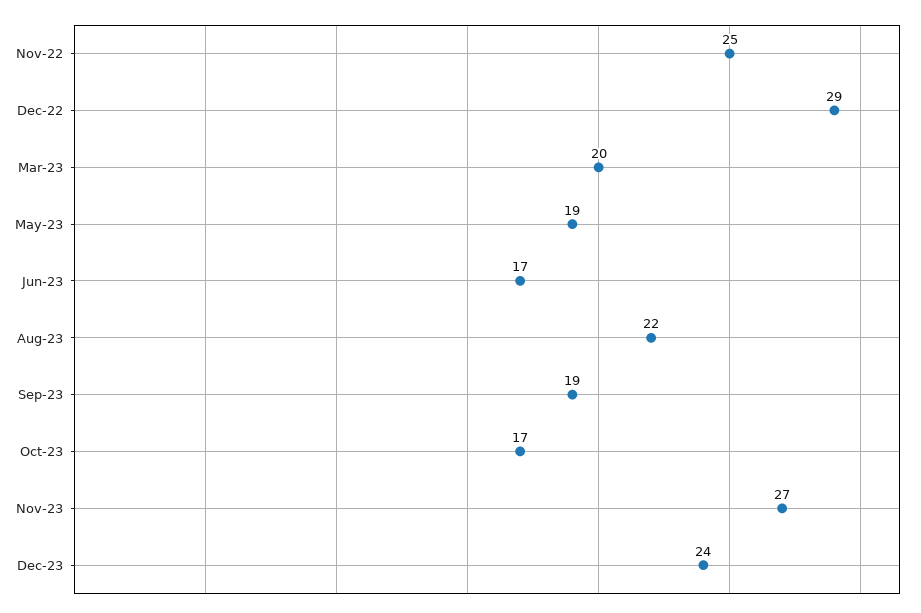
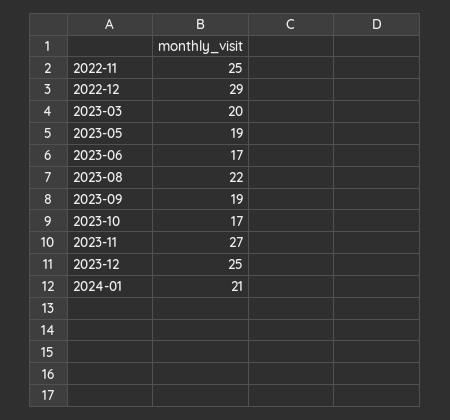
Dec-23: 24 -> 25
2024-01: none -> 21

